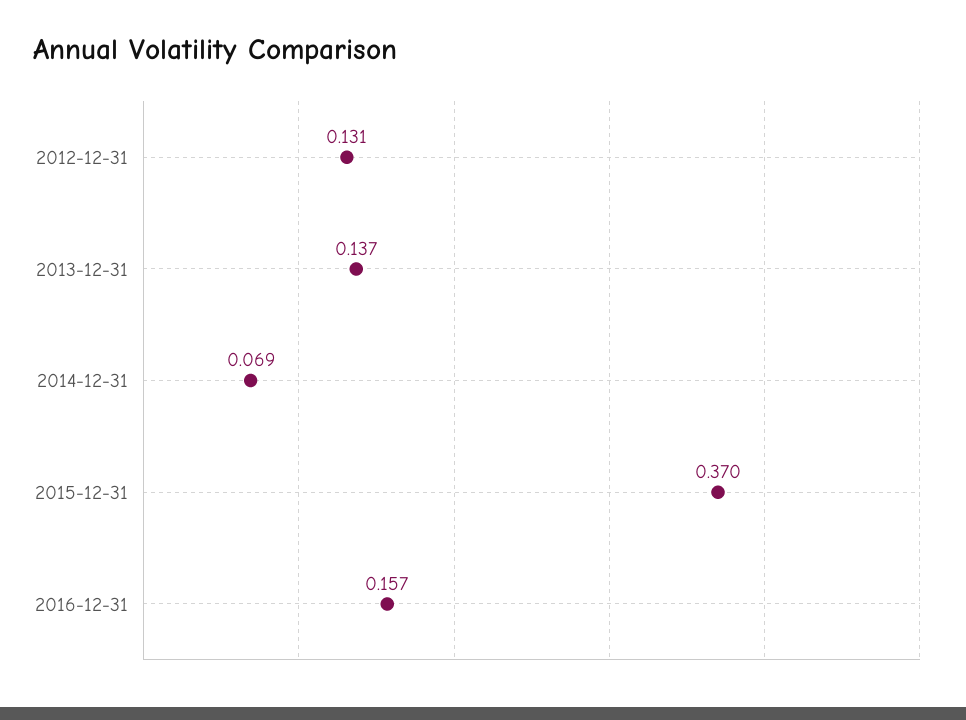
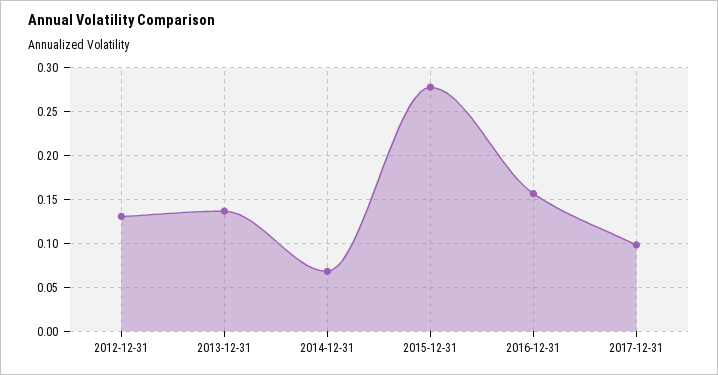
2015-12-31: 0.37 -> 0.28
2017-12-31: none -> 0.1

